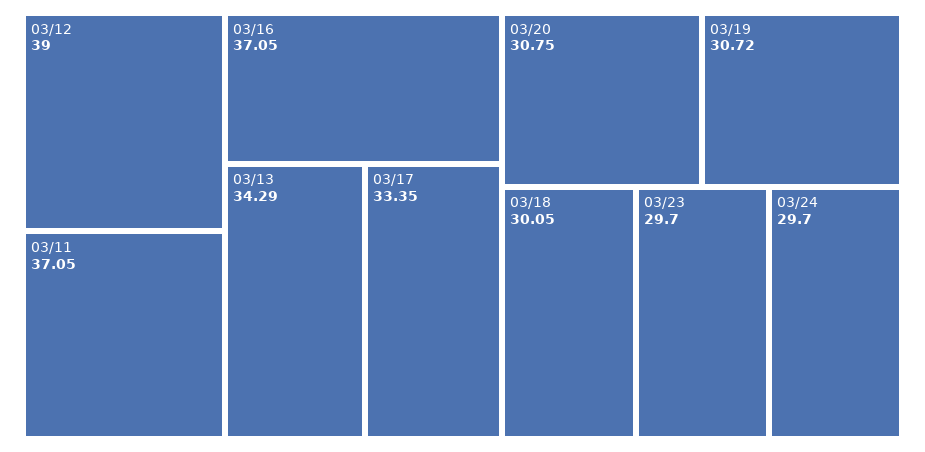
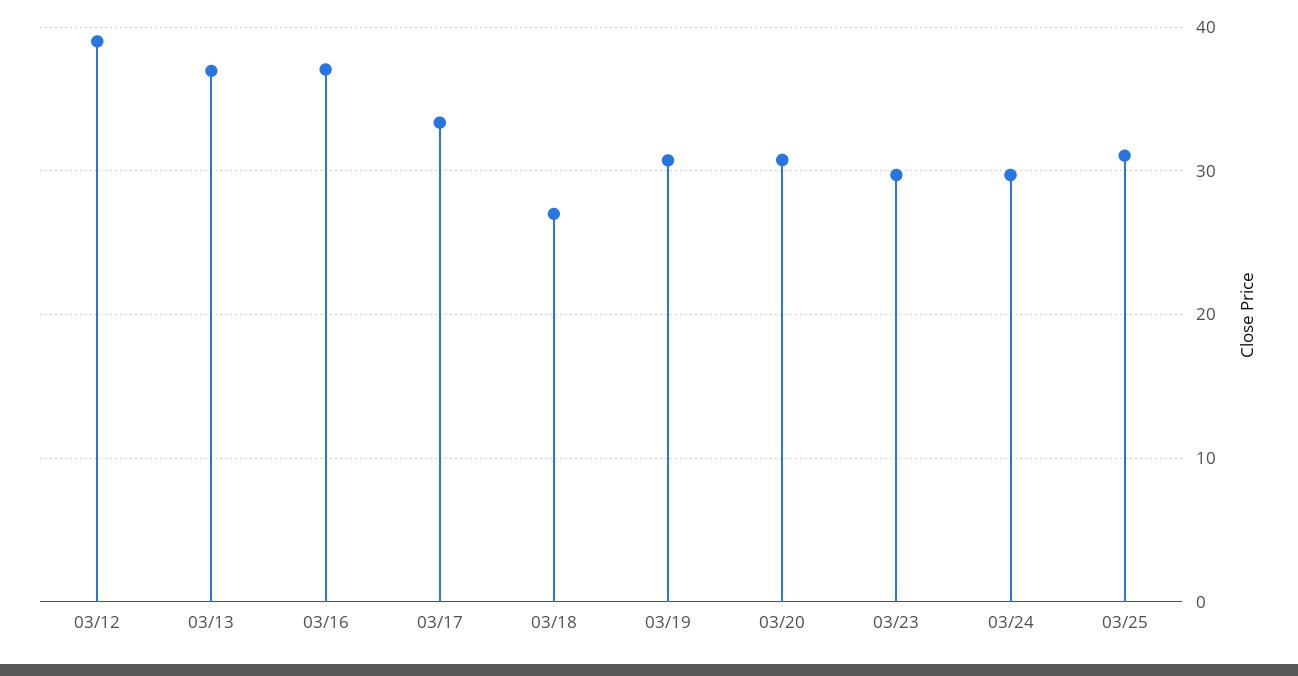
03/11: 37.05 -> none
03/13: 34.29 -> 37
03/18: 30.05 -> 27
03/25: none -> 31

